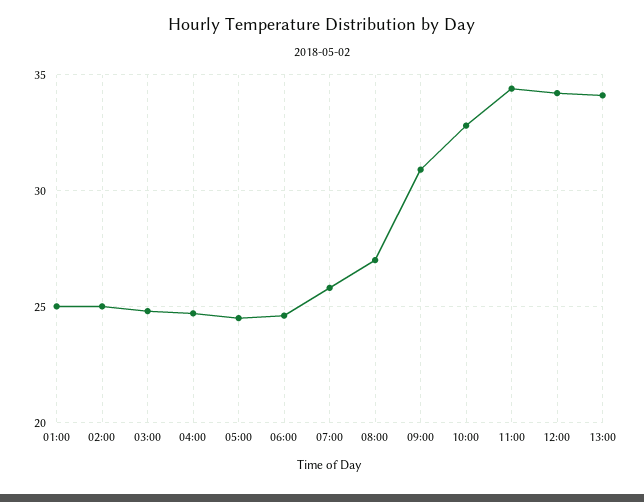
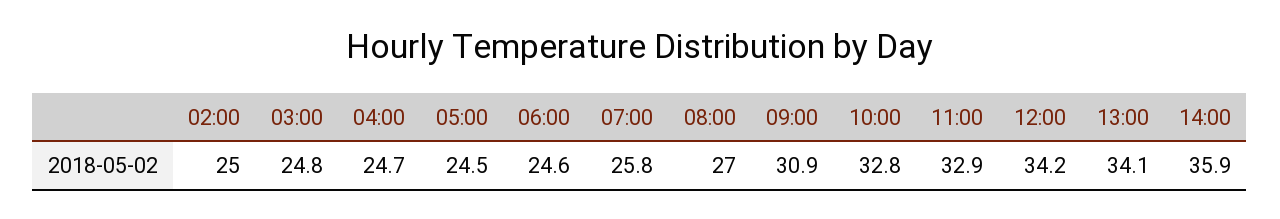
01:00: 25 -> none
11:00: 34.5 -> 32.9
14:00: none -> 35.9

